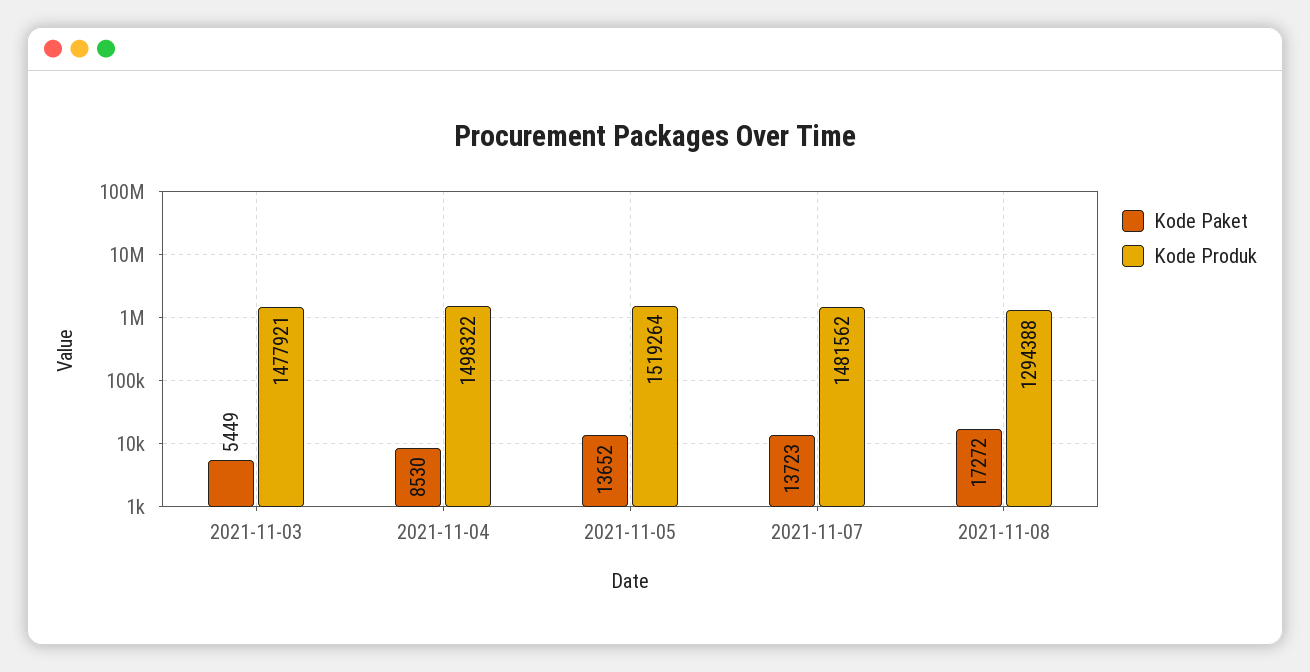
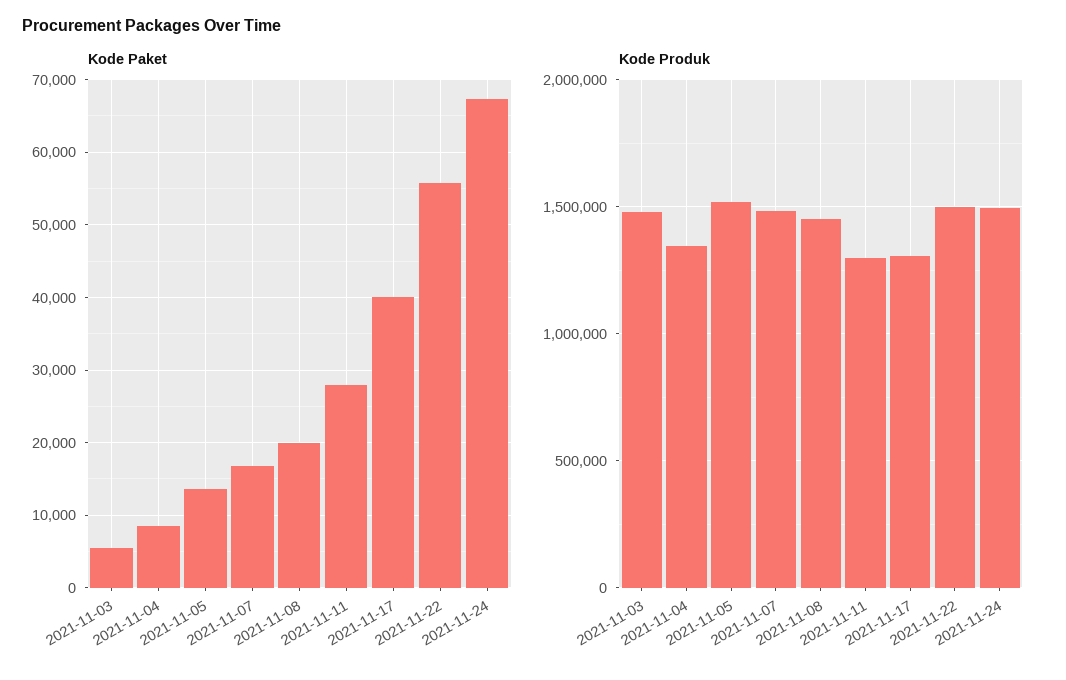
Kode Produk, 2021-11-04: 1498322 -> 1350000
Kode Paket, 2021-11-07: 13723 -> 17000
Kode Paket, 2021-11-08: 17272 -> 20000
Kode Produk, 2021-11-08: 1294388 -> 1450000
Kode Paket, 2021-11-11: none -> 28000
Kode Paket, 2021-11-17: none -> 40000
Kode Paket, 2021-11-22: none -> 56000
Kode Paket, 2021-11-24: none -> 67000
Kode Produk, 2021-11-11: none -> 1300000
Kode Produk, 2021-11-17: none -> 1300000
Kode Produk, 2021-11-22: none -> 1500000
Kode Produk, 2021-11-24: none -> 1500000

